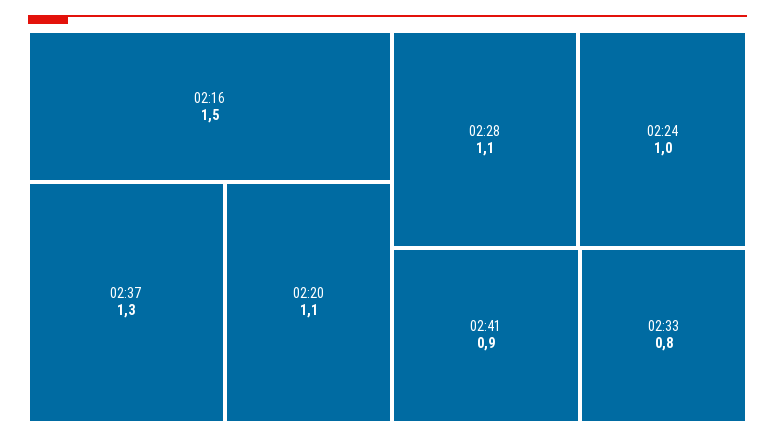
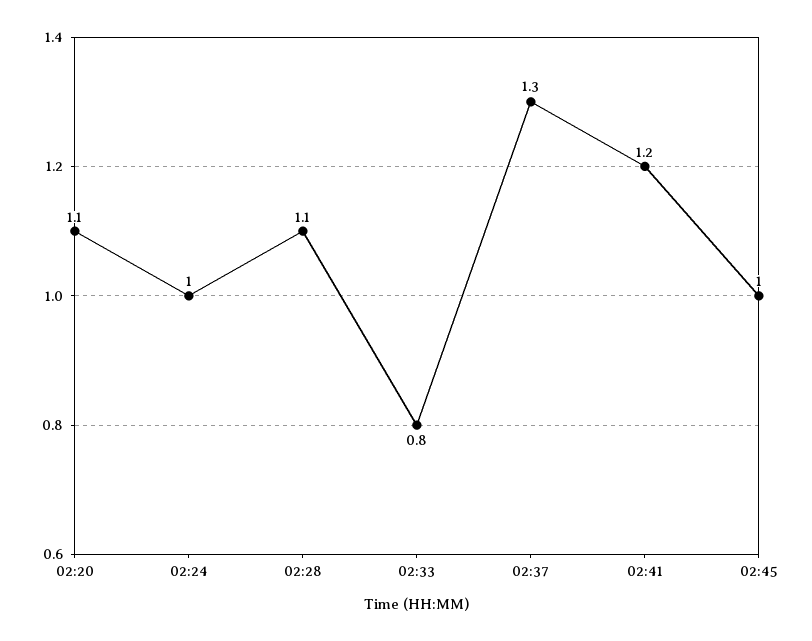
02:16: 1.5 -> none
02:41: 0.9 -> 1.2
02:45: none -> 1

